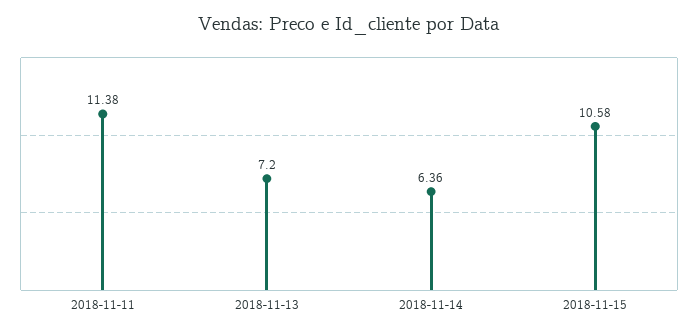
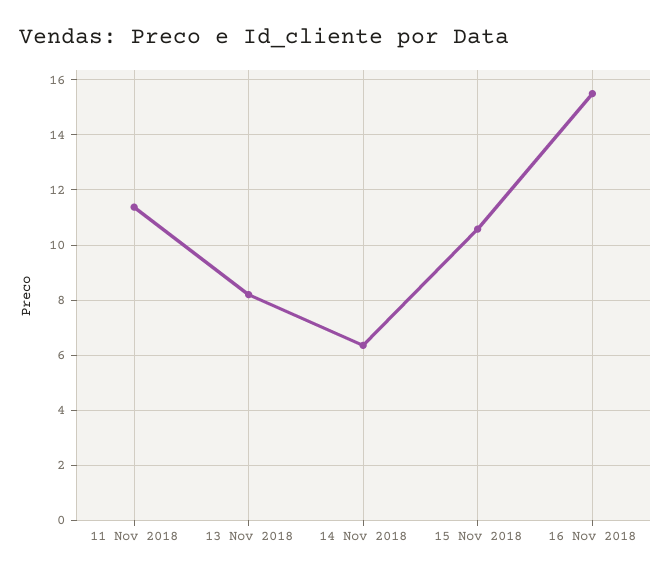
2018-11-13: 7.2 -> 8.25
16 Nov 2018: none -> 15.5

